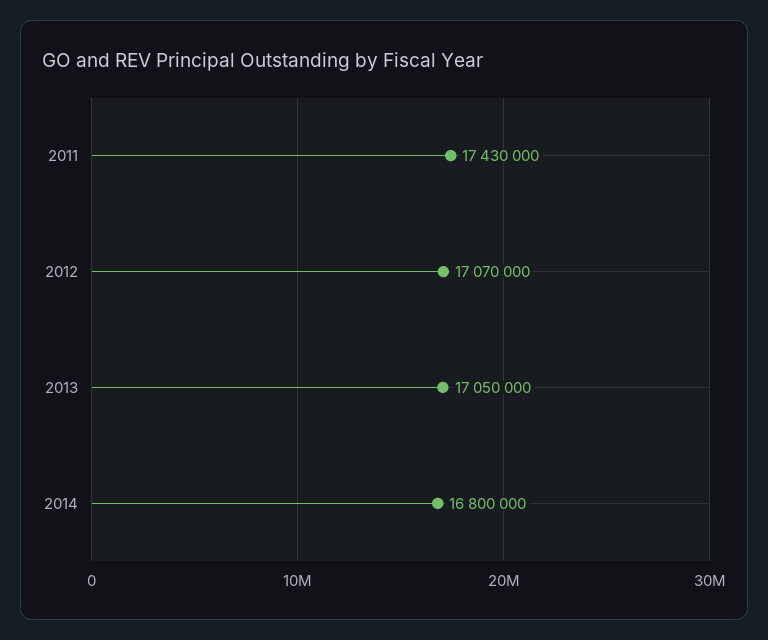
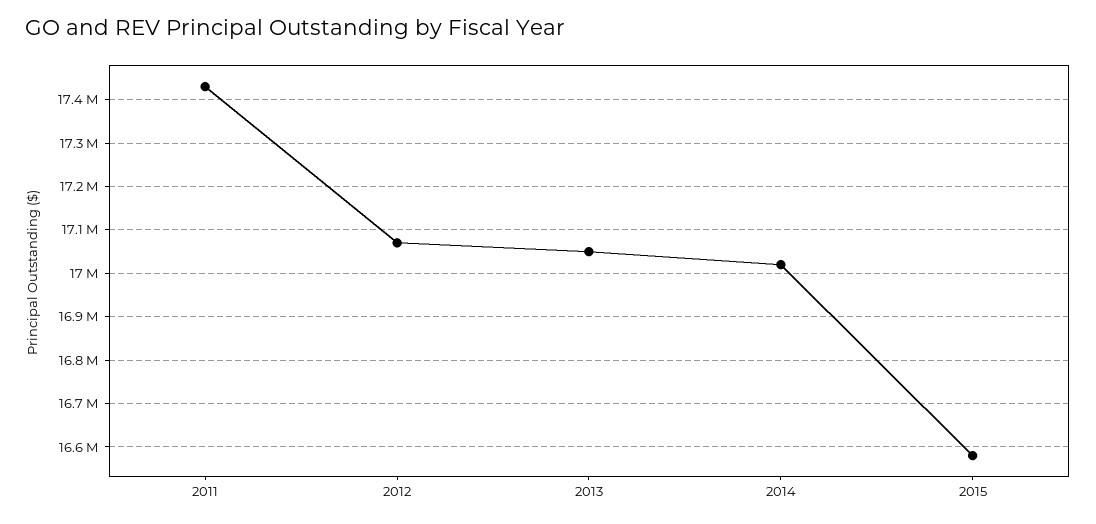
2014: 16800000 -> 17020000
2015: none -> 16580000

